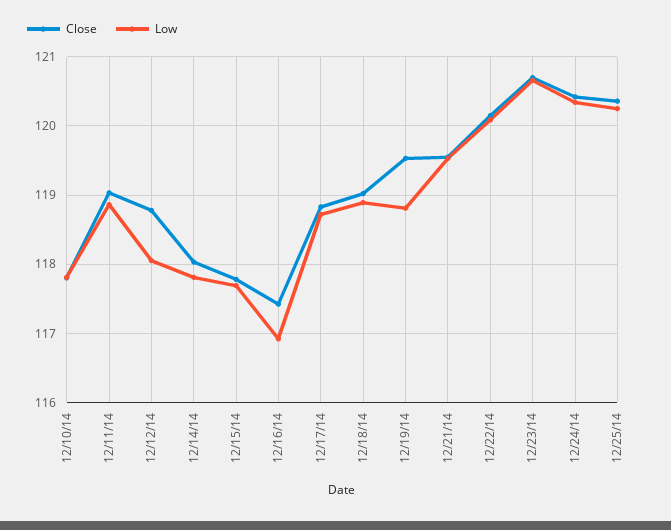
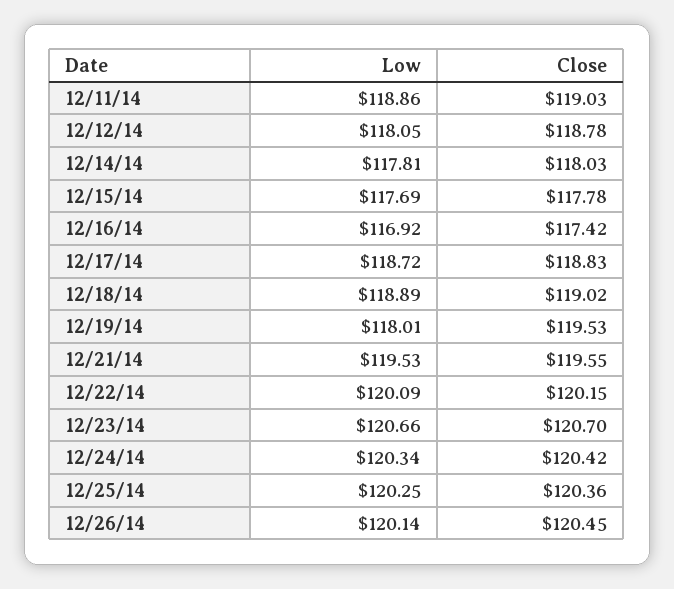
Close, 12/10/14: 117.8 -> none
Low, 12/10/14: 117.8 -> none
Low, 12/19/14: 118.8 -> 118.01
Low, 12/26/14: none -> 120.14
Close, 12/26/14: none -> 120.45

